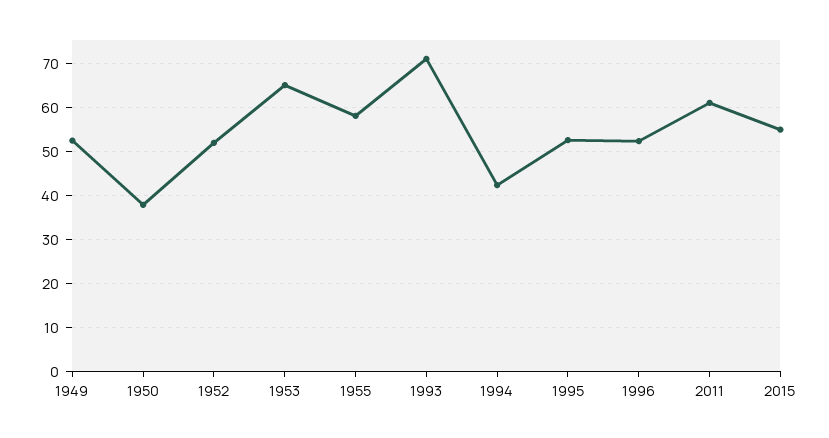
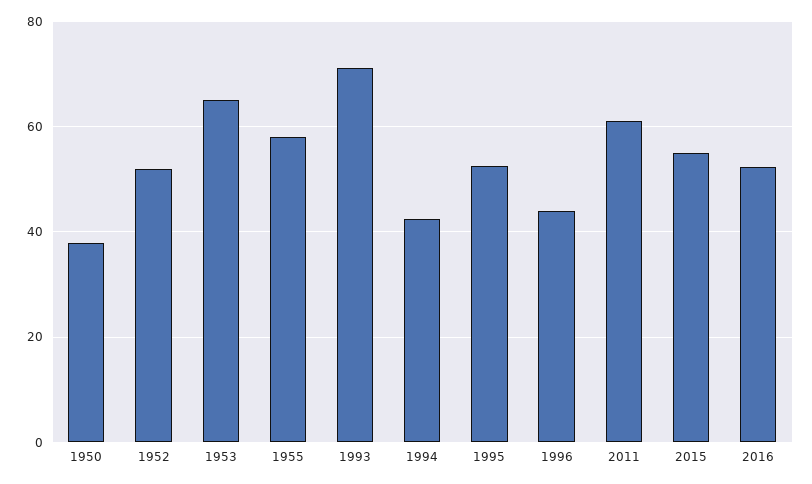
1949: 52 -> none
1996: 52 -> 44
2016: none -> 52

